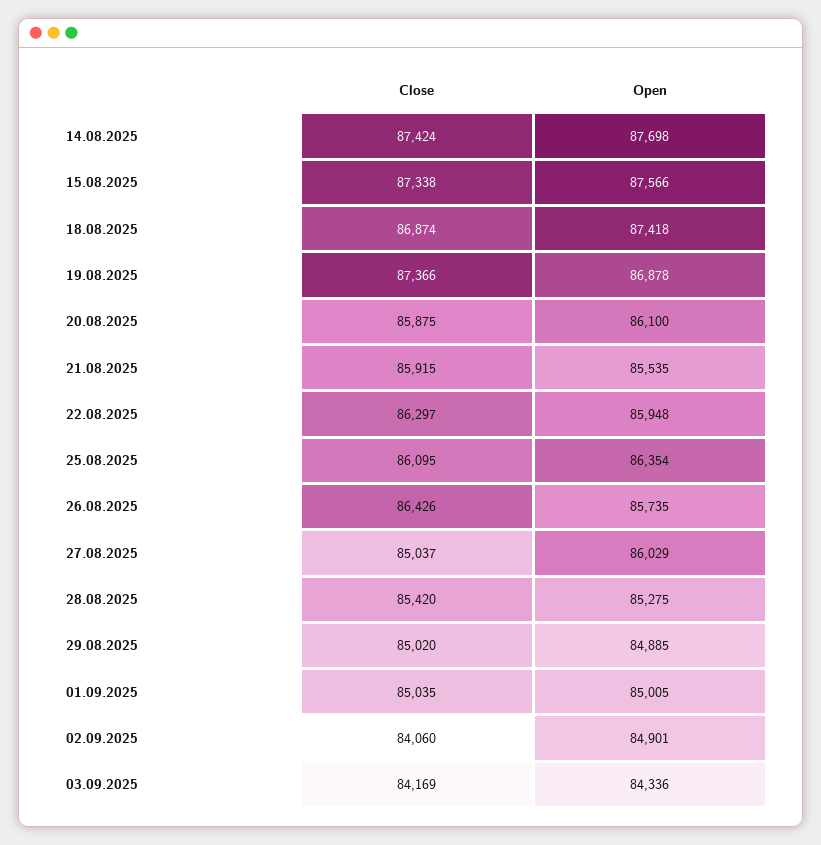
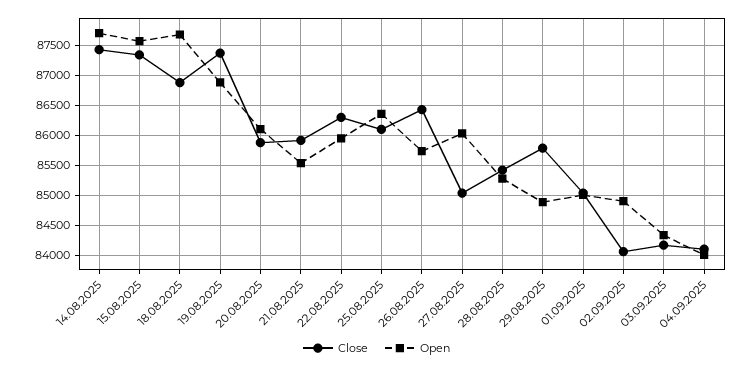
Open, 18.08.2025: 87418 -> 87700
Close, 29.08.2025: 85020 -> 85800
Close, 04.09.2025: none -> 84100
Open, 04.09.2025: none -> 84000

